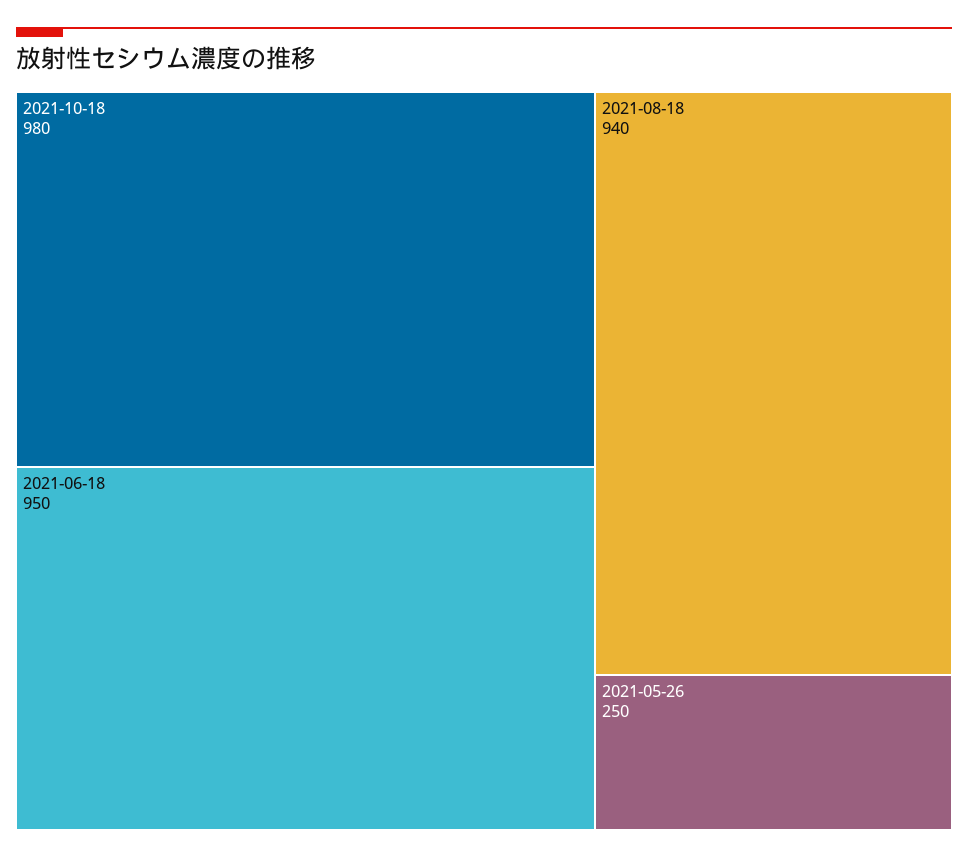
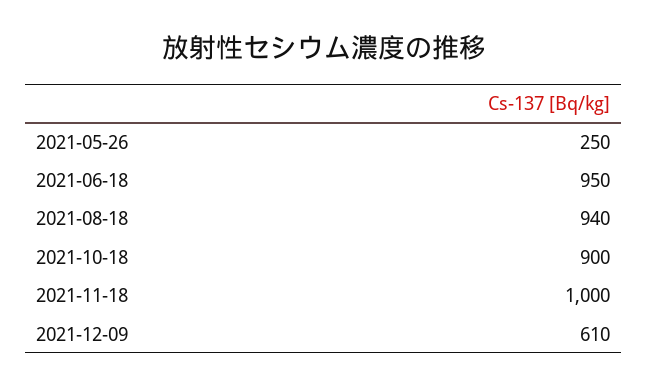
2021-10-18: 980 -> 900
2021-11-18: none -> 1000
2021-12-09: none -> 610

